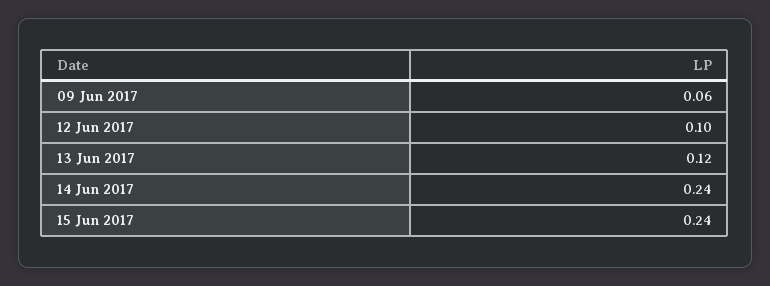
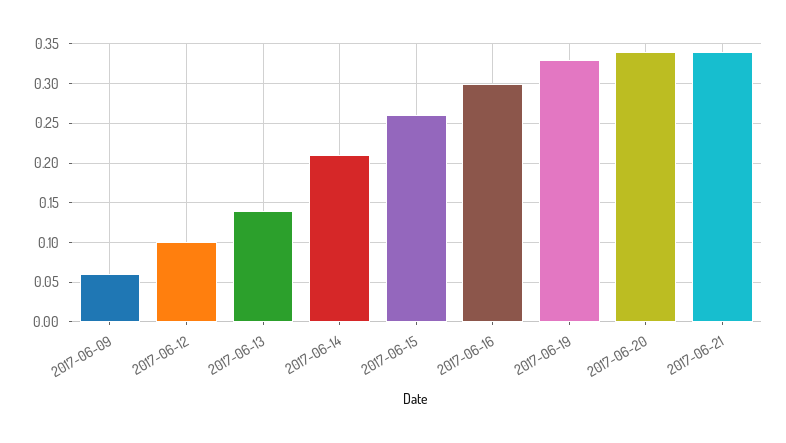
13 Jun 2017: 0.12 -> 0.14
14 Jun 2017: 0.24 -> 0.21
15 Jun 2017: 0.24 -> 0.26
2017-06-16: none -> 0.3
2017-06-19: none -> 0.33
2017-06-20: none -> 0.34
2017-06-21: none -> 0.34

